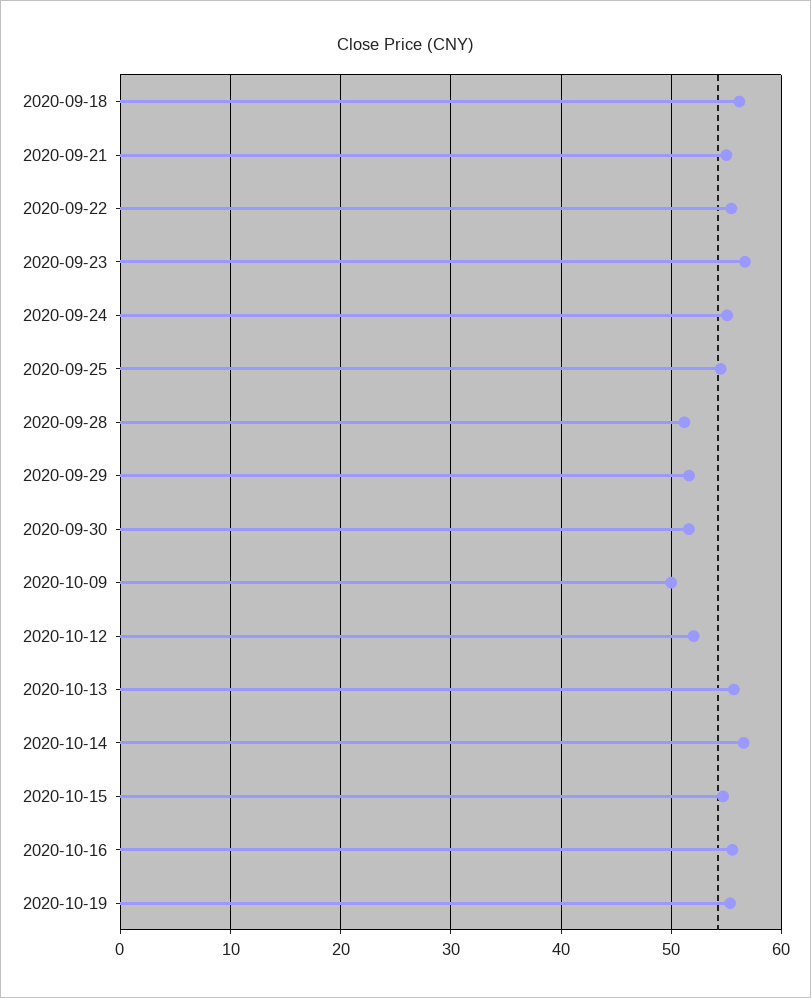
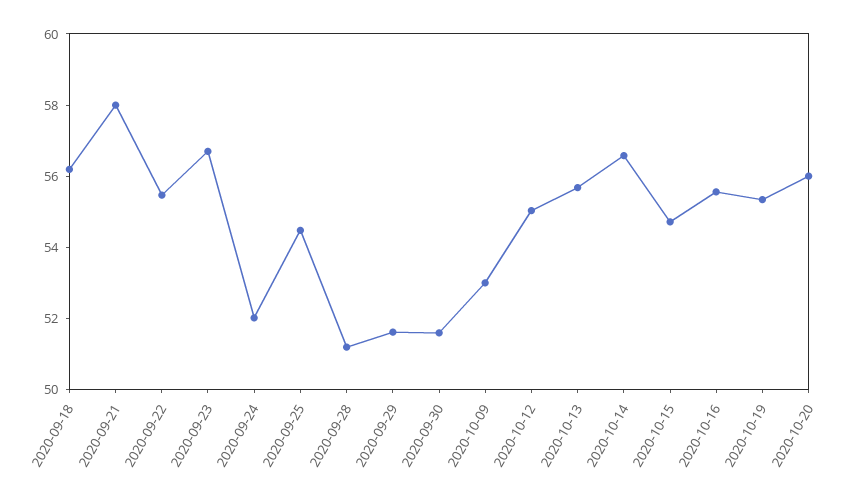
2020-09-21: 55 -> 58
2020-09-24: 55 -> 52
2020-10-09: 50 -> 53
2020-10-12: 52 -> 55
2020-10-20: none -> 56

